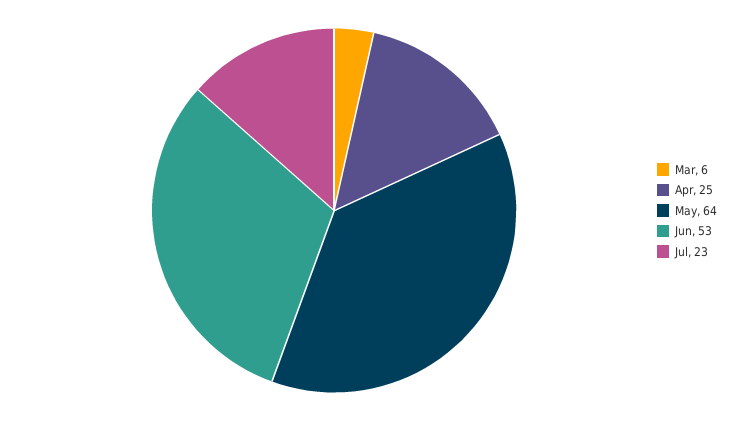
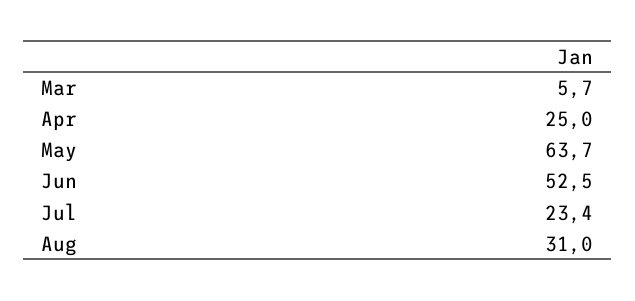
Aug: none -> 31

